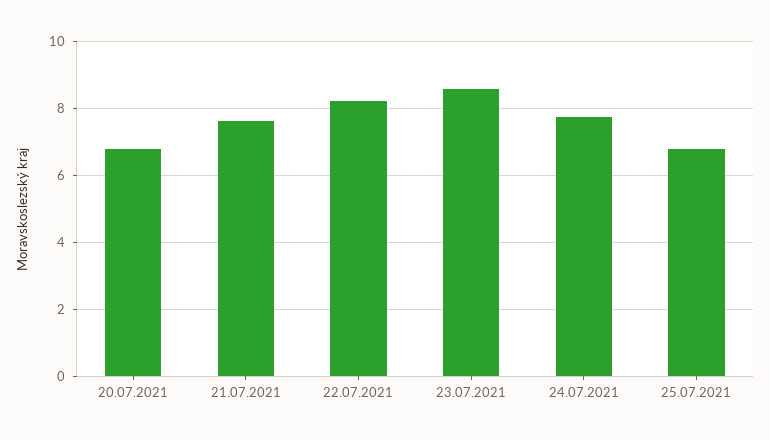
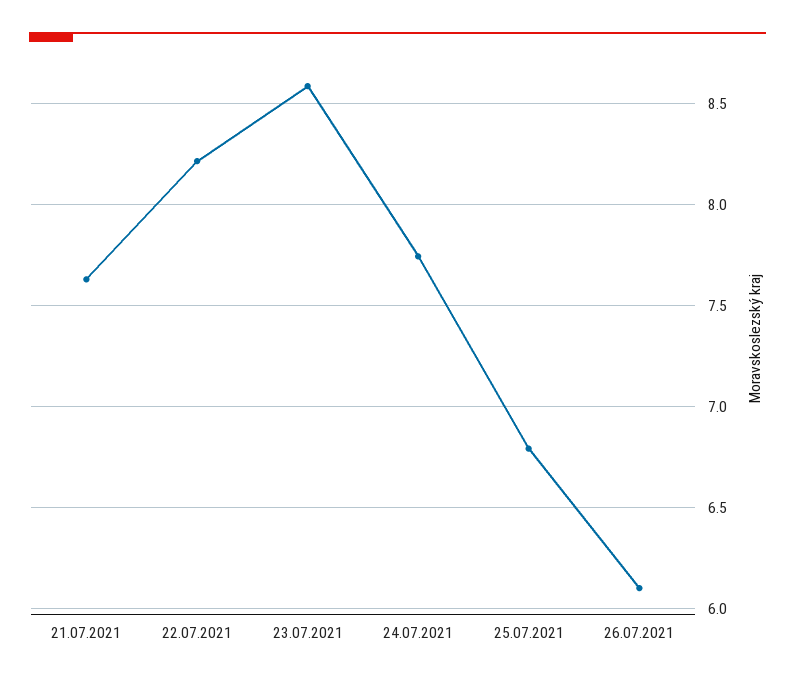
20.07.2021: 6.8 -> none
26.07.2021: none -> 6.1

